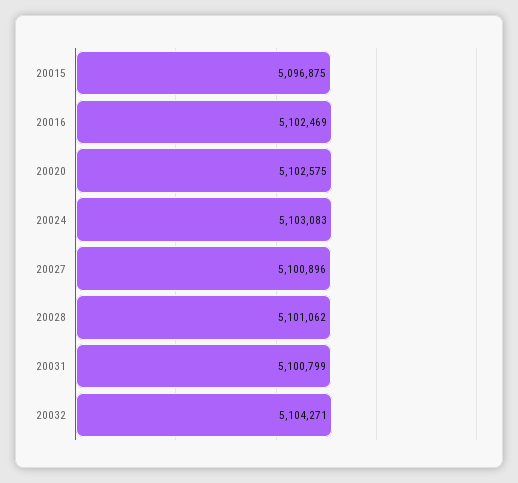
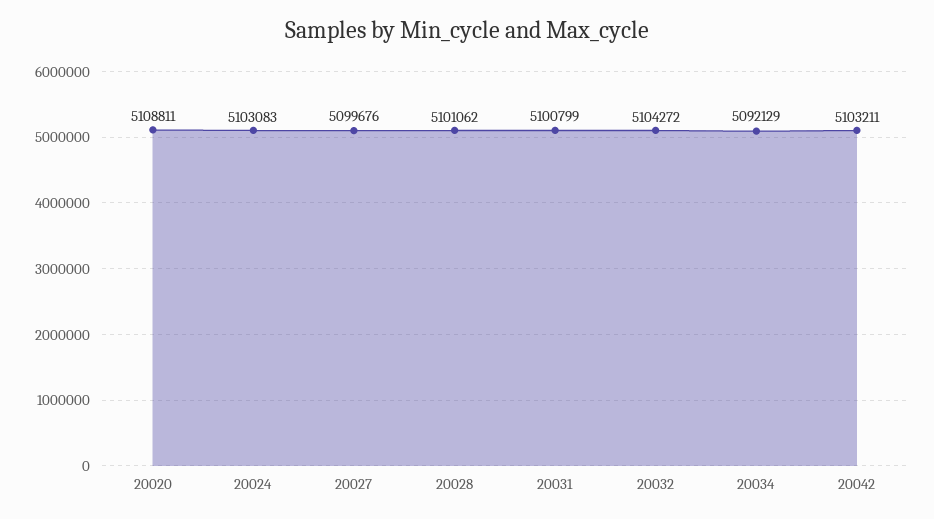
20015: 5096875 -> none
20016: 5102469 -> none
20020: 5102575 -> 5108811
20027: 5100896 -> 5099676
20032: 5104271 -> 5104272
20034: none -> 5092129
20042: none -> 5103211

